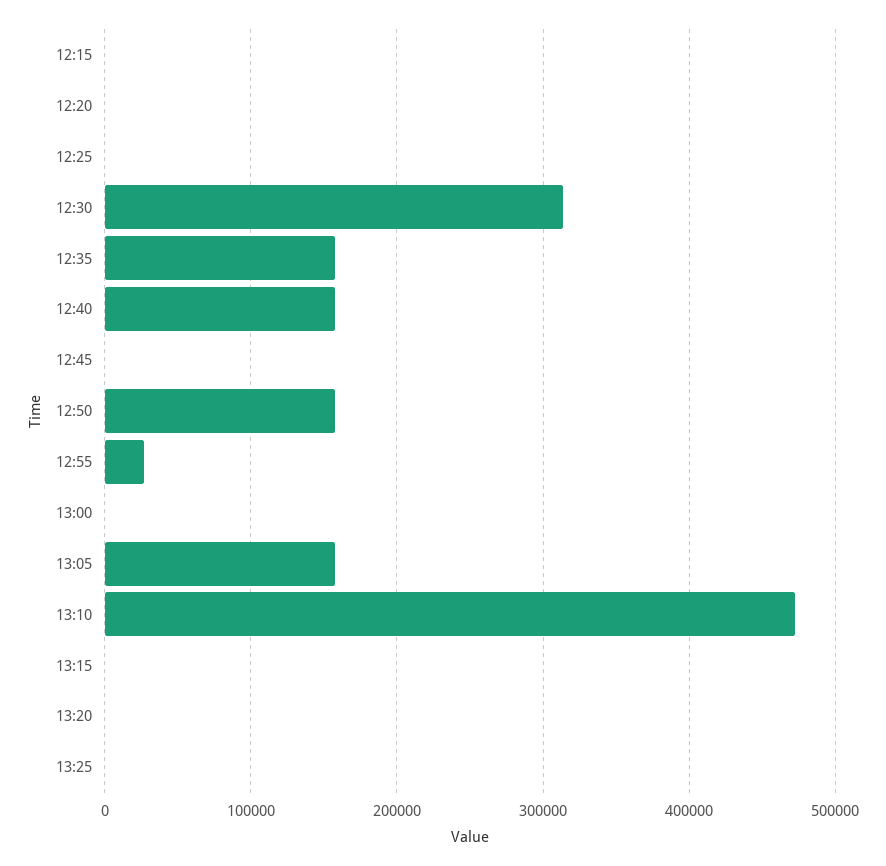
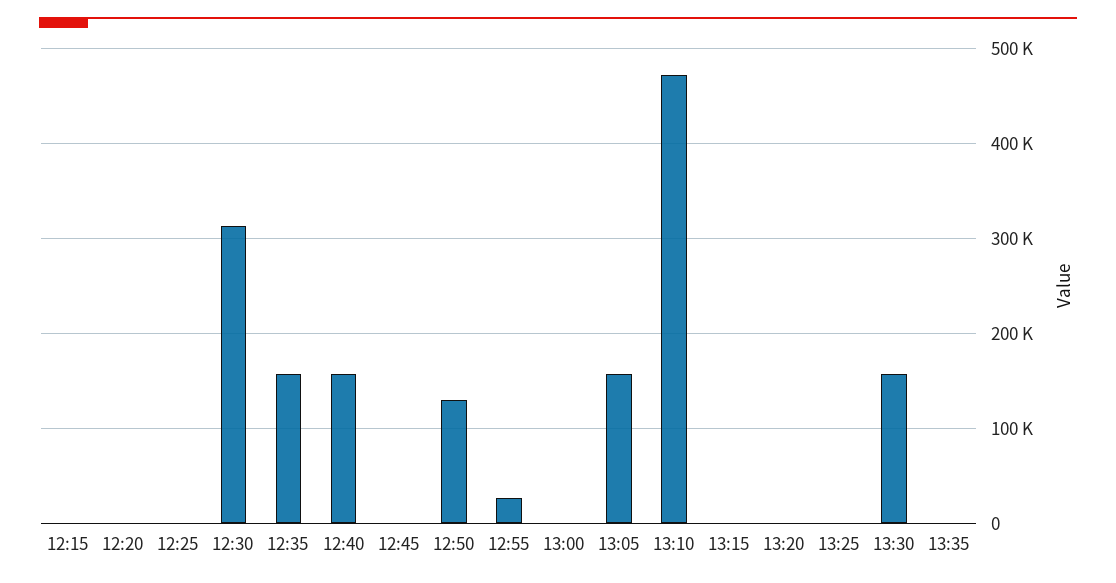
12:50: 160000 -> 130000
13:30: none -> 160000
13:35: none -> 0

